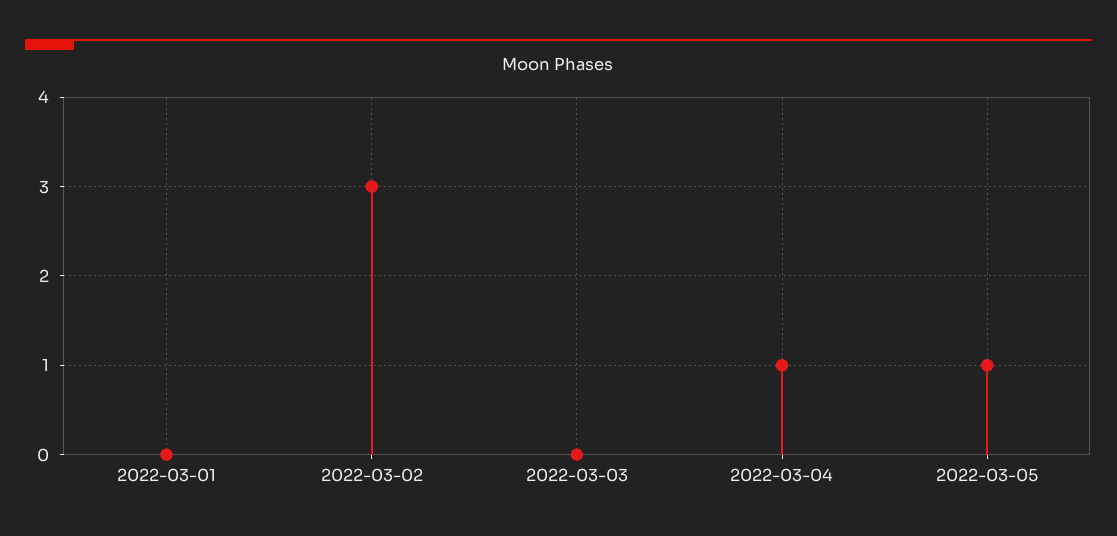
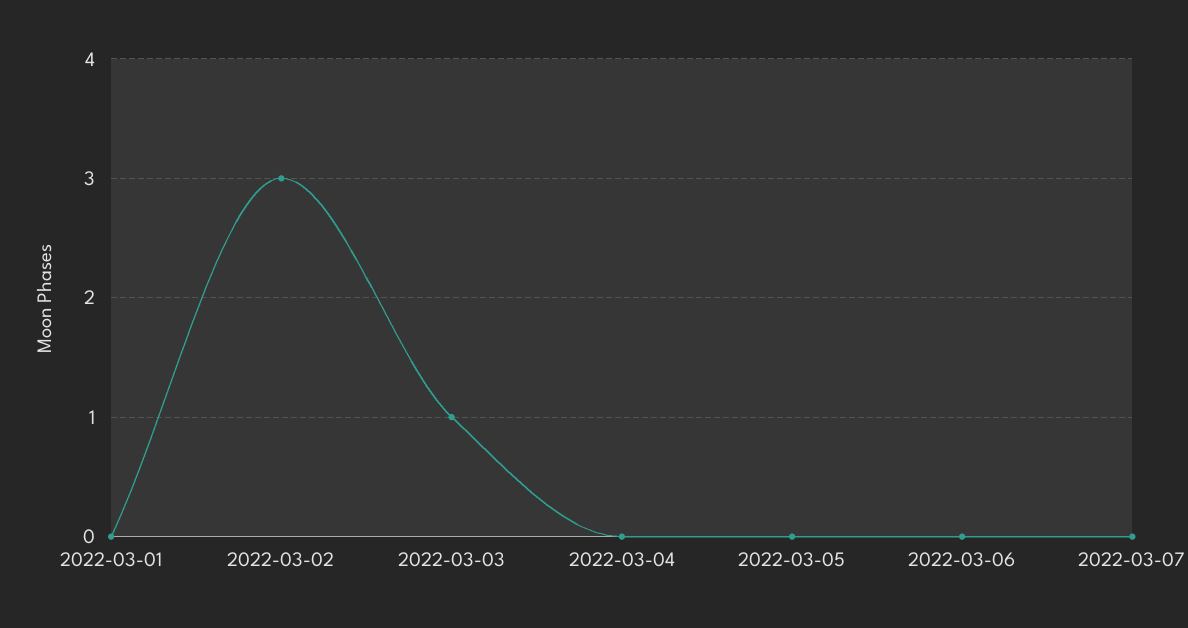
2022-03-03: 0 -> 1
2022-03-04: 1 -> 0
2022-03-05: 1 -> 0
2022-03-06: none -> 0
2022-03-07: none -> 0

